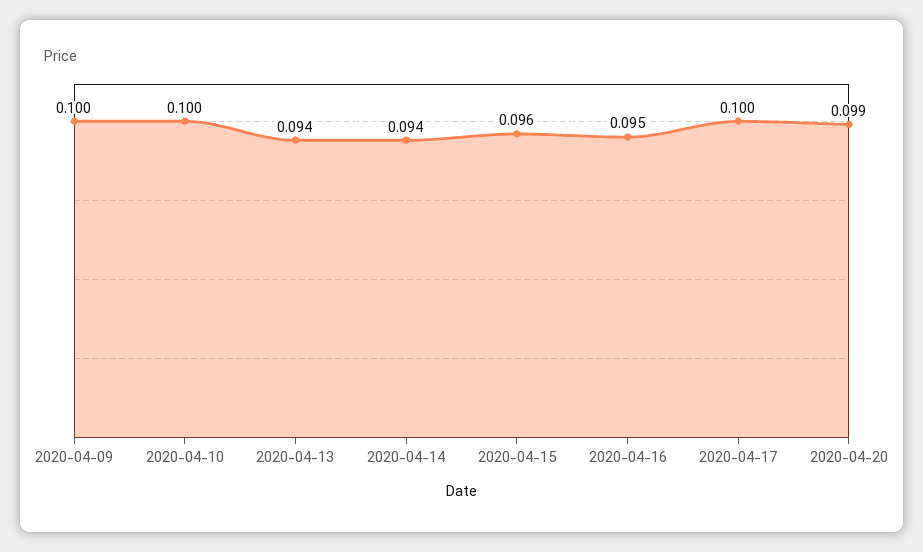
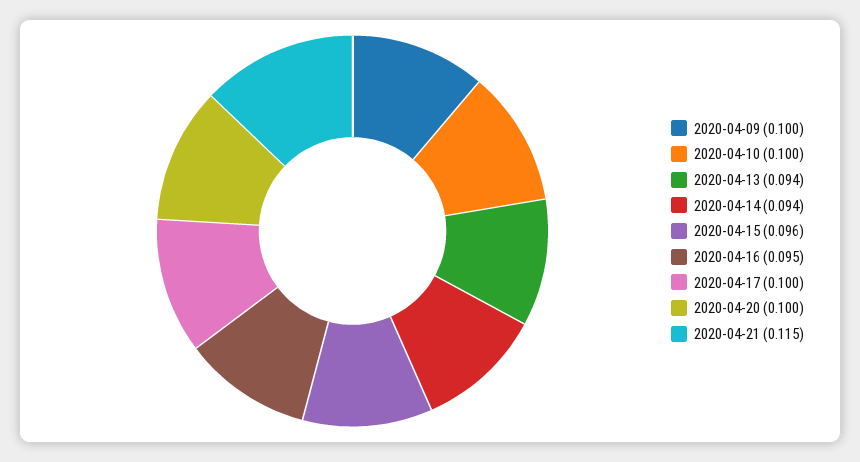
2020-04-20: 0.099 -> 0.1
2020-04-21: none -> 0.115

